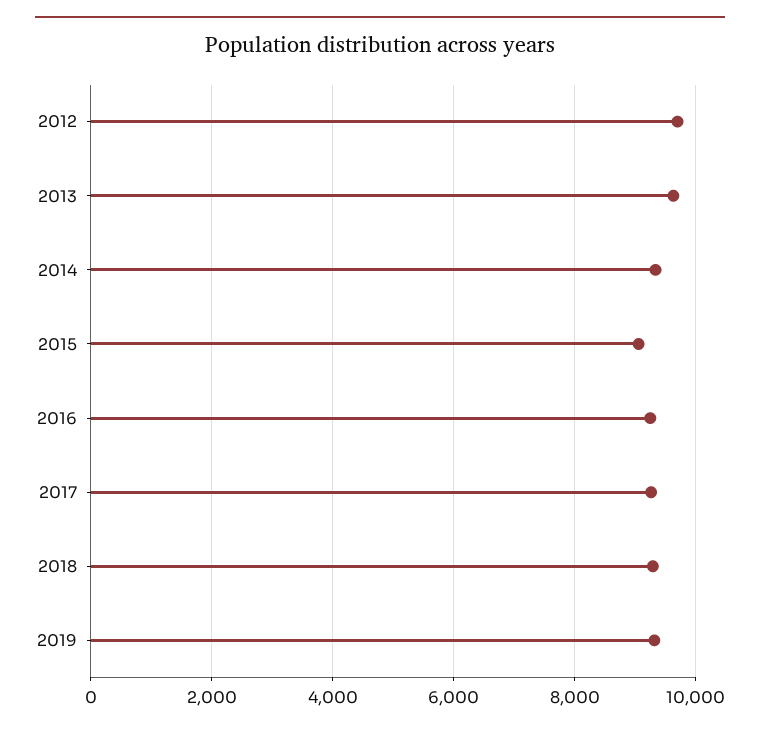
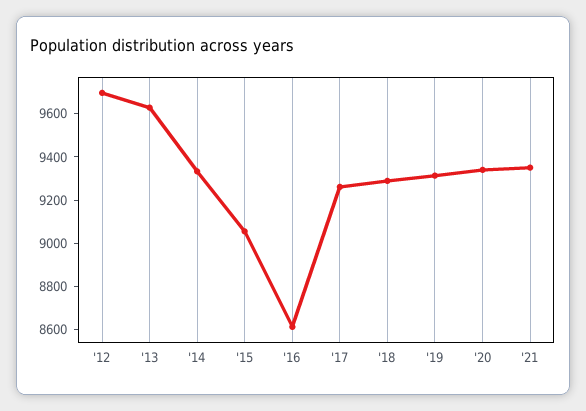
2016: 9200 -> 8600
'20: none -> 9350
'21: none -> 9350

